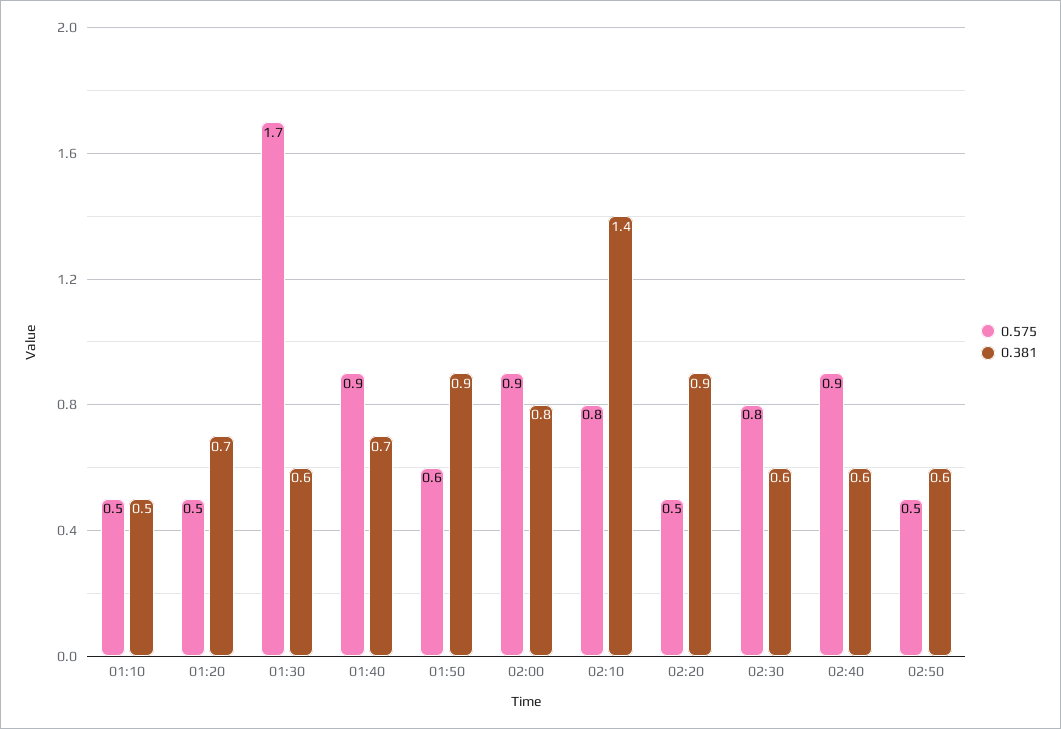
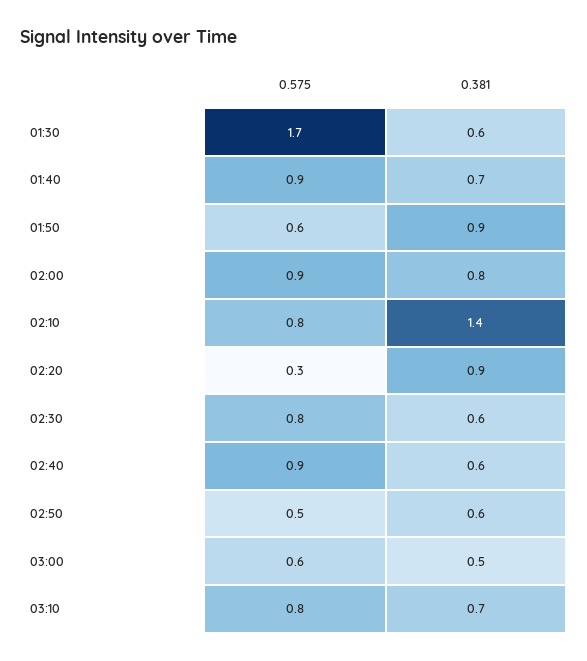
0.575, 01:10: 0.5 -> none
0.381, 01:10: 0.5 -> none
0.575, 01:20: 0.5 -> none
0.381, 01:20: 0.7 -> none
0.575, 02:20: 0.5 -> 0.3
0.575, 03:00: none -> 0.6
0.381, 03:00: none -> 0.5
0.575, 03:10: none -> 0.8
0.381, 03:10: none -> 0.7

